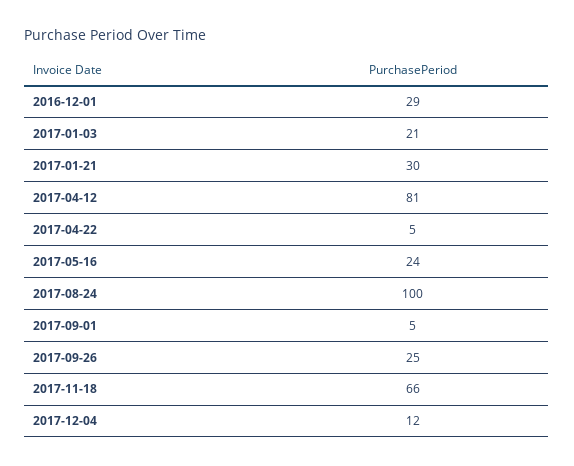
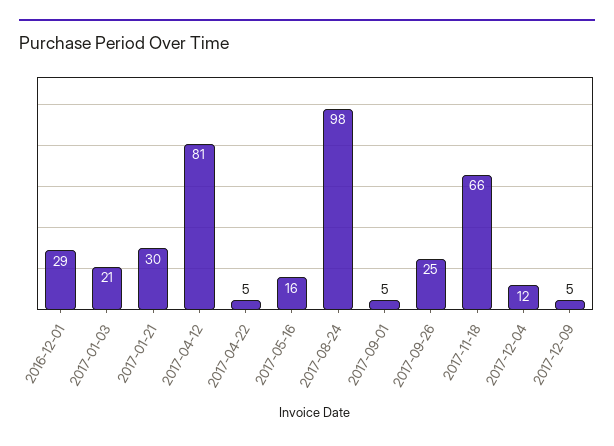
2017-05-16: 24 -> 16
2017-08-24: 100 -> 98
2017-12-09: none -> 5

